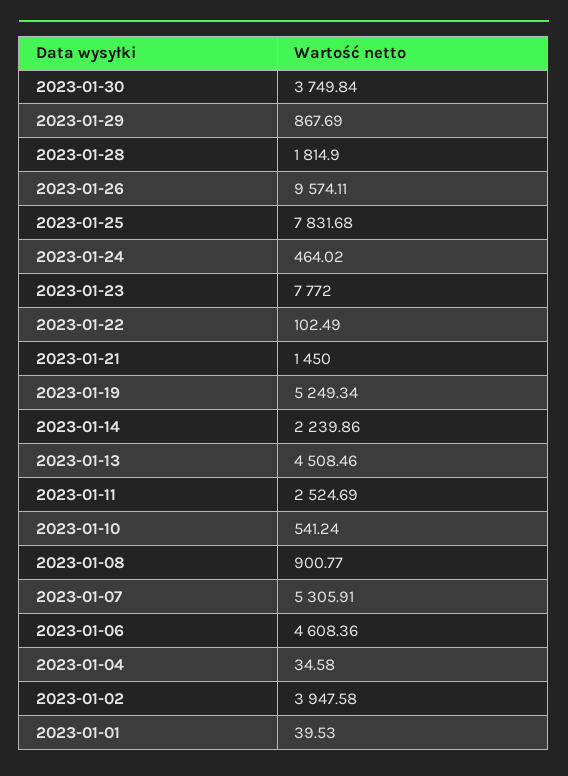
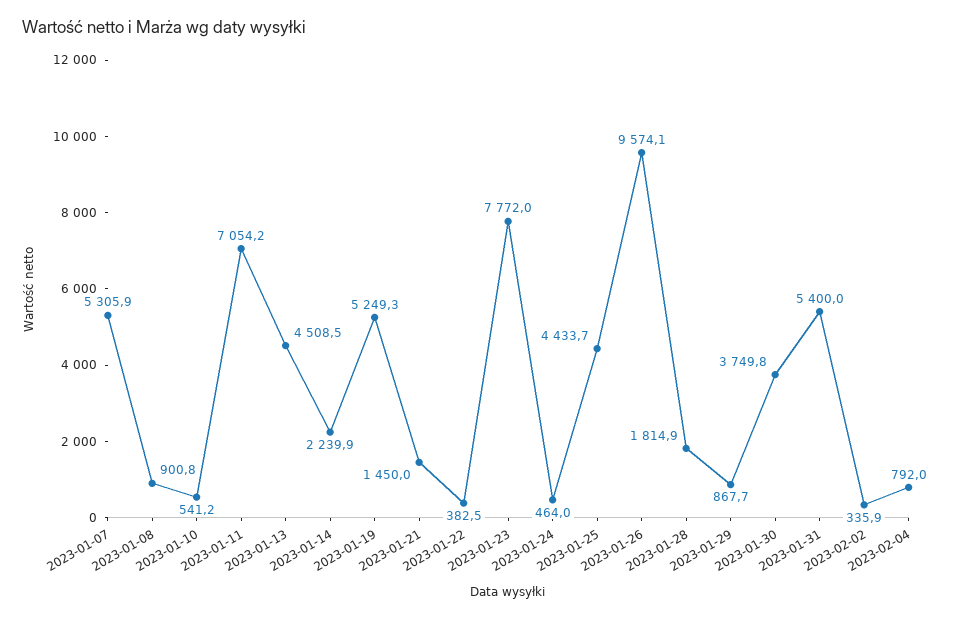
2023-01-25: 7831.68 -> 4433.7
2023-01-22: 102.49 -> 382.5
2023-01-11: 2524.69 -> 7054.2
2023-01-06: 4608.36 -> none
2023-01-04: 34.58 -> none
2023-01-02: 3947.58 -> none
2023-01-01: 39.53 -> none
2023-01-31: none -> 5400
2023-02-02: none -> 335.9
2023-02-04: none -> 792

